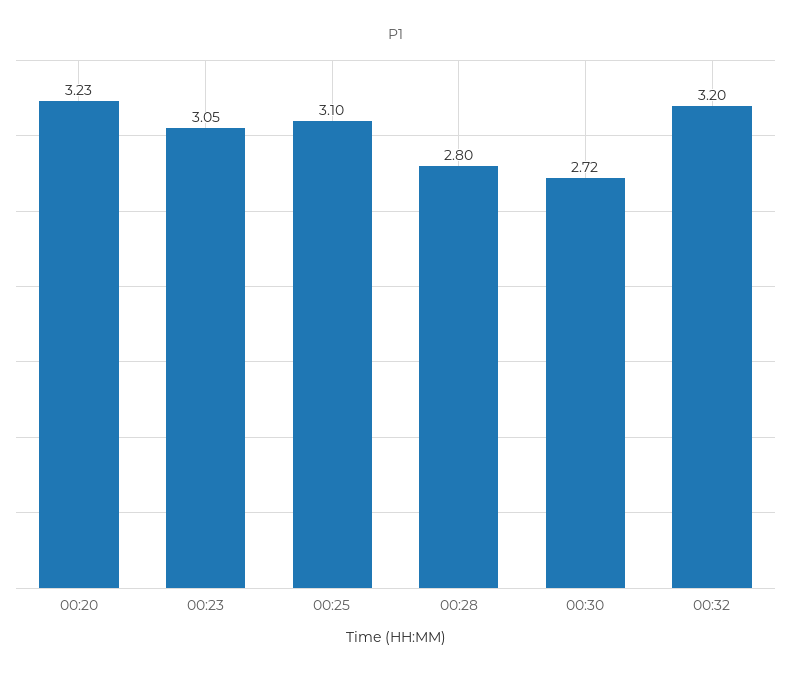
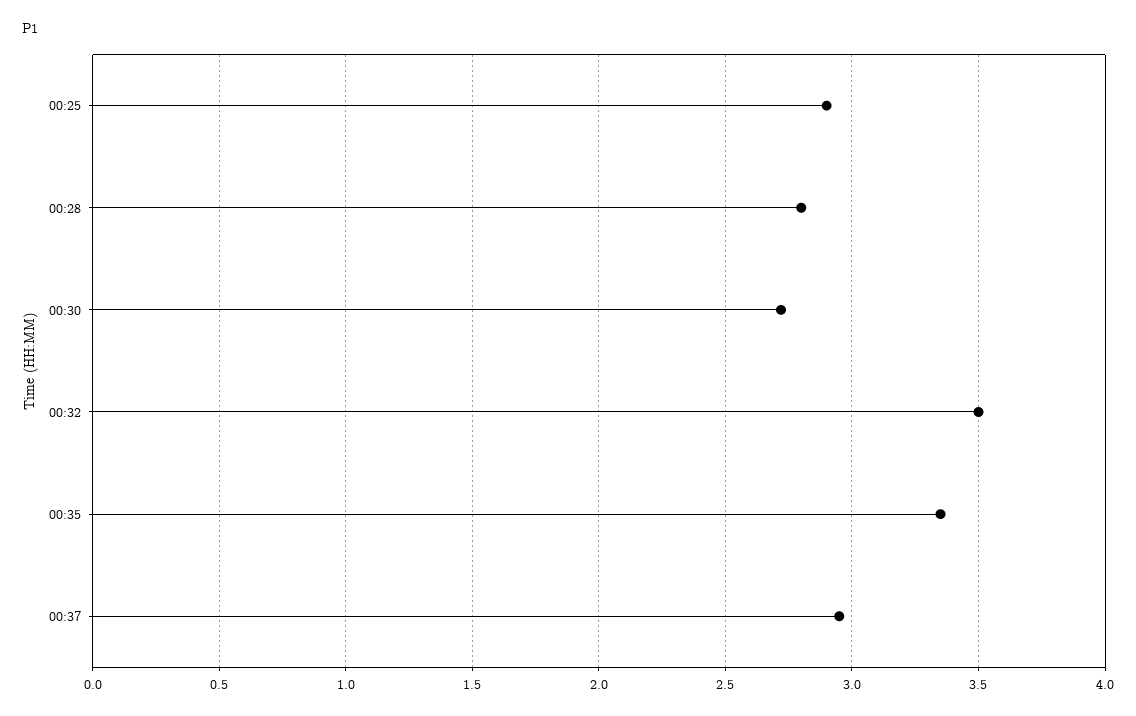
00:20: 3.23 -> none
00:23: 3.05 -> none
00:25: 3.1 -> 2.9
00:32: 3.2 -> 3.5
00:35: none -> 3.35
00:37: none -> 2.95

